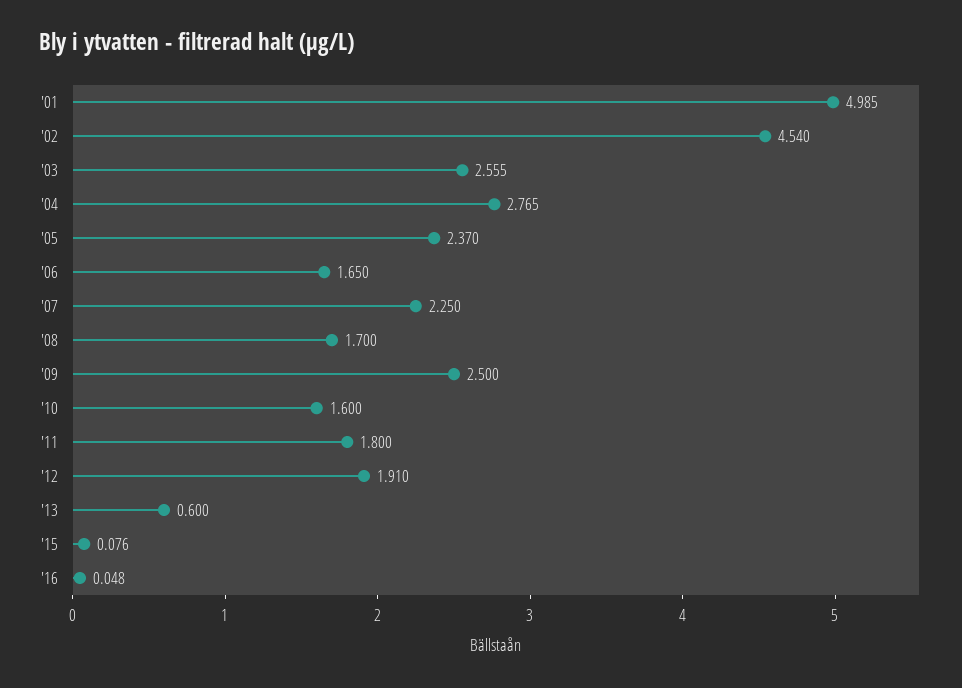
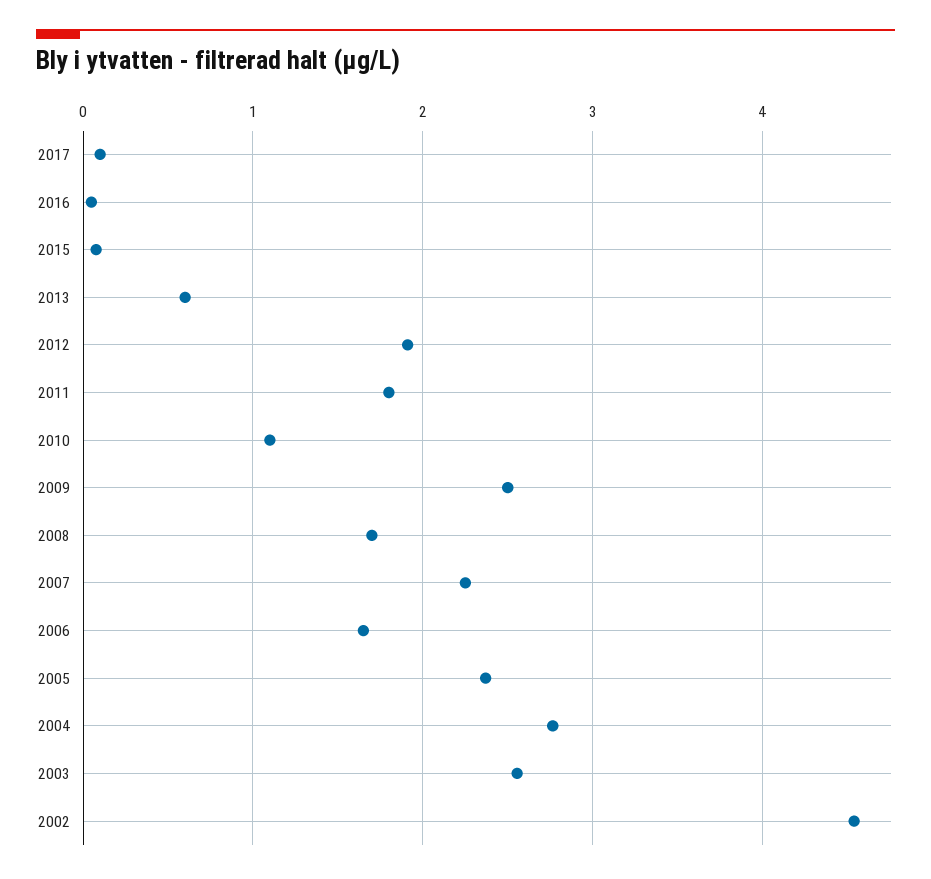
'01: 4.985 -> none
'10: 1.6 -> 1.1
2017: none -> 0.1

